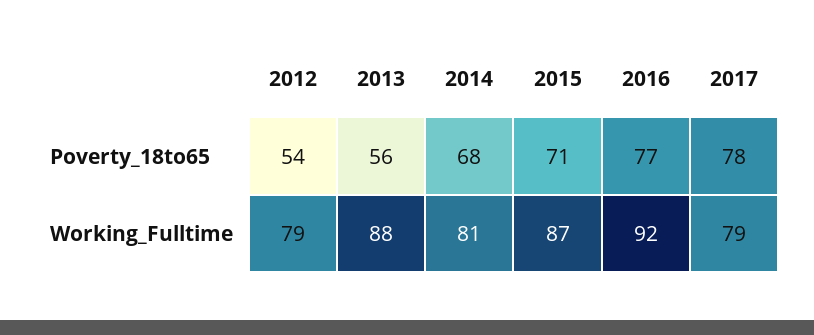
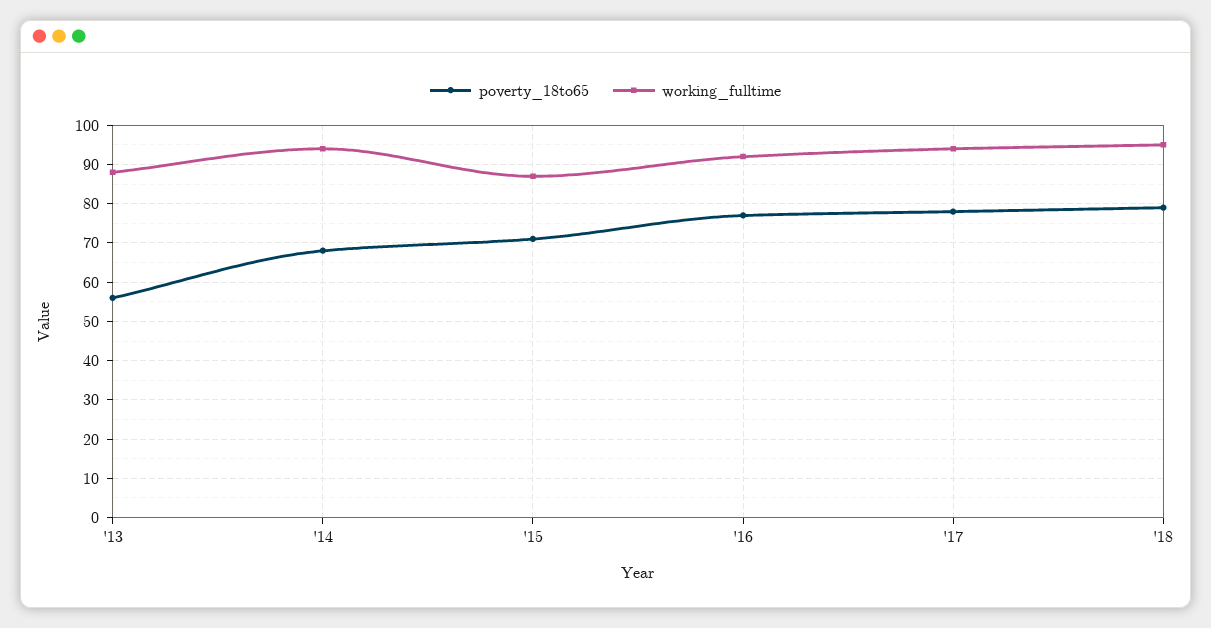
Poverty_18to65, 2012: 54 -> none
Working_Fulltime, 2012: 79 -> none
Working_Fulltime, 2014: 81 -> 95
Working_Fulltime, 2017: 79 -> 95
Poverty_18to65, '18: none -> 80
Working_Fulltime, '18: none -> 95

